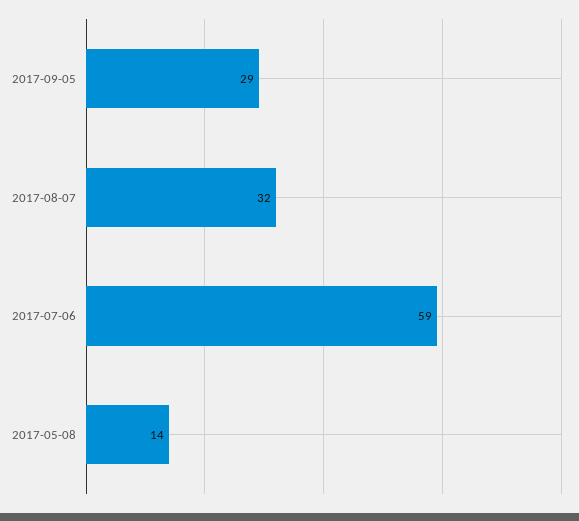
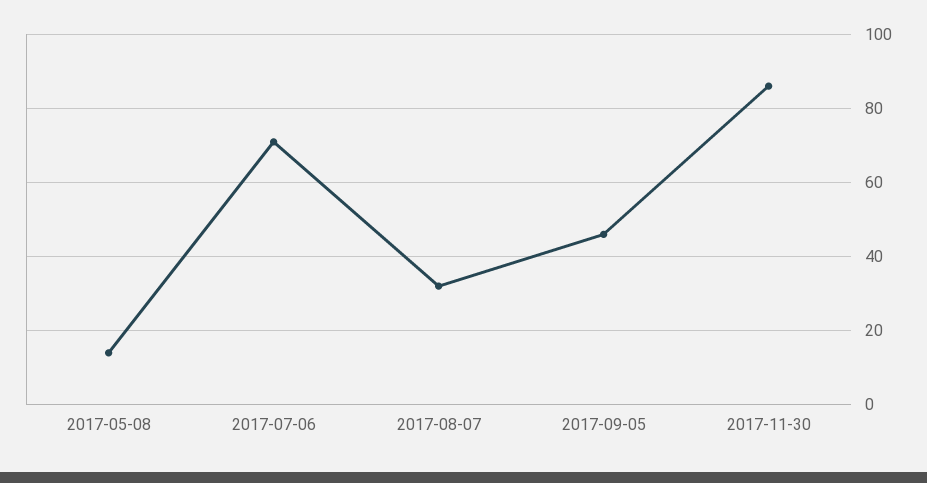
2017-09-05: 29 -> 45
2017-07-06: 59 -> 70
2017-11-30: none -> 85

